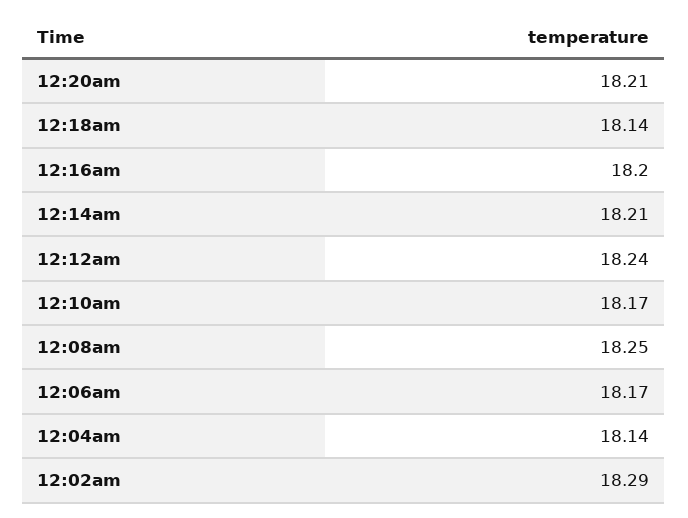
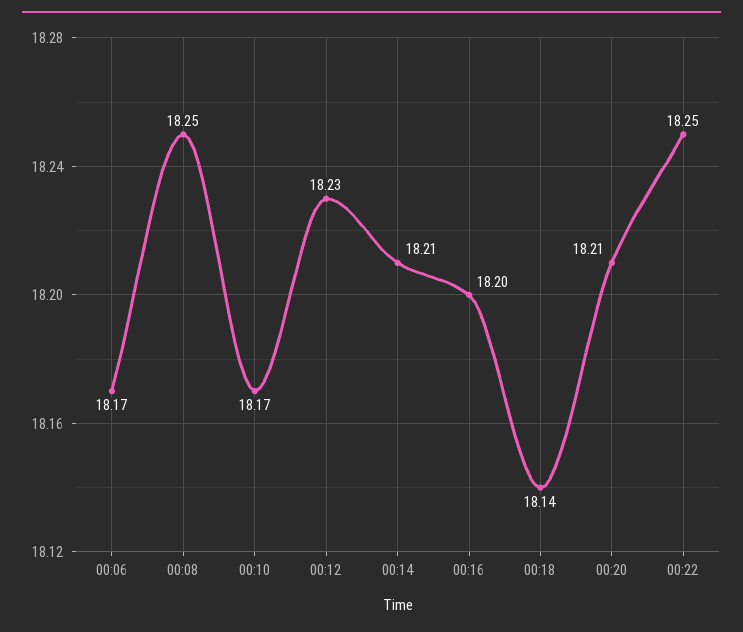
12:12am: 18.24 -> 18.23
12:04am: 18.14 -> none
12:02am: 18.29 -> none
00:22: none -> 18.25

